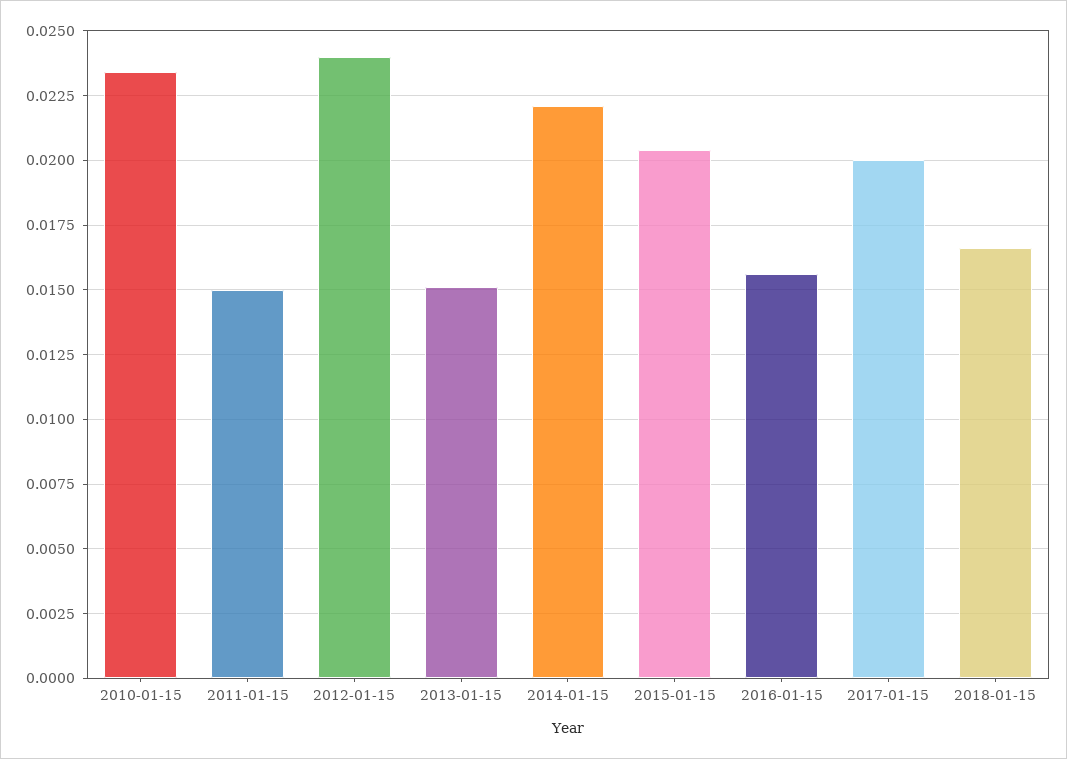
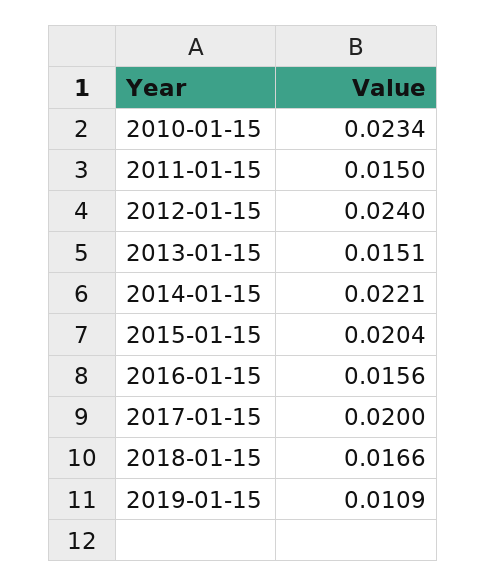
2019-01-15: none -> 0.0109

